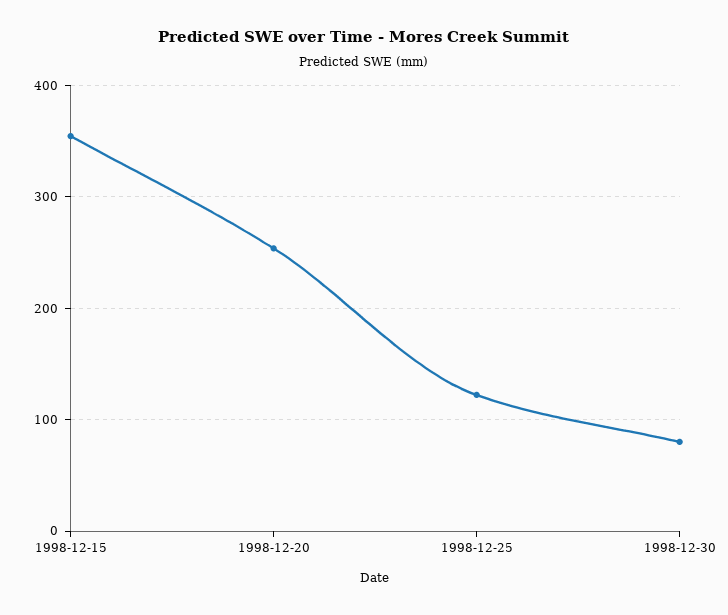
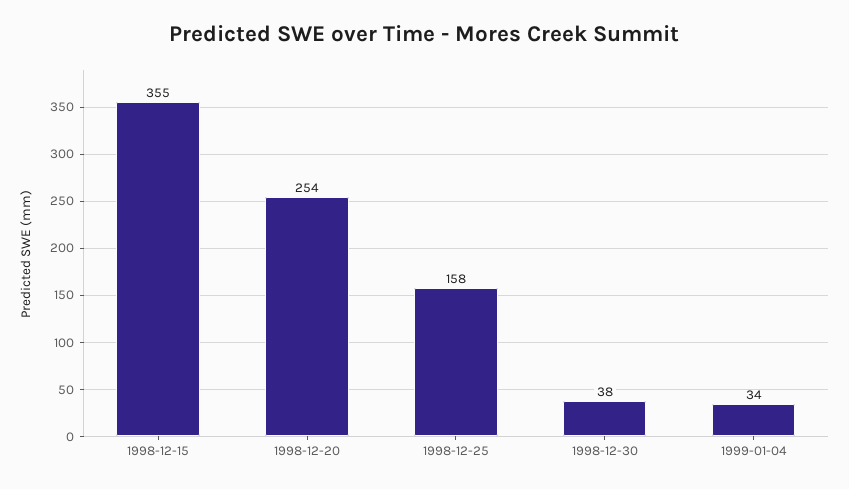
1998-12-25: 120 -> 158
1998-12-30: 80 -> 38
1999-01-04: none -> 34

